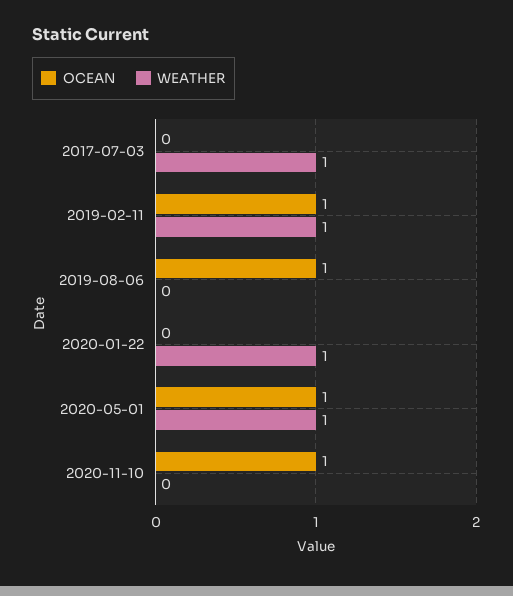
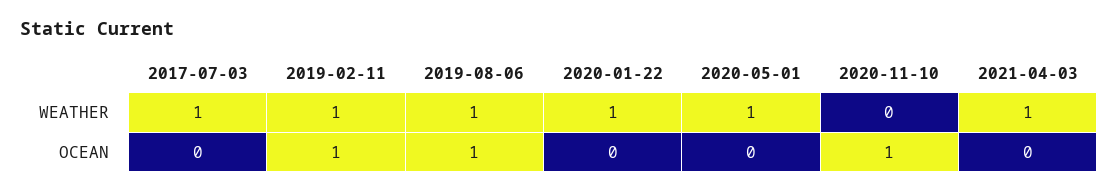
WEATHER, 2019-08-06: 0 -> 1
OCEAN, 2020-05-01: 1 -> 0
WEATHER, 2021-04-03: none -> 1
OCEAN, 2021-04-03: none -> 0

